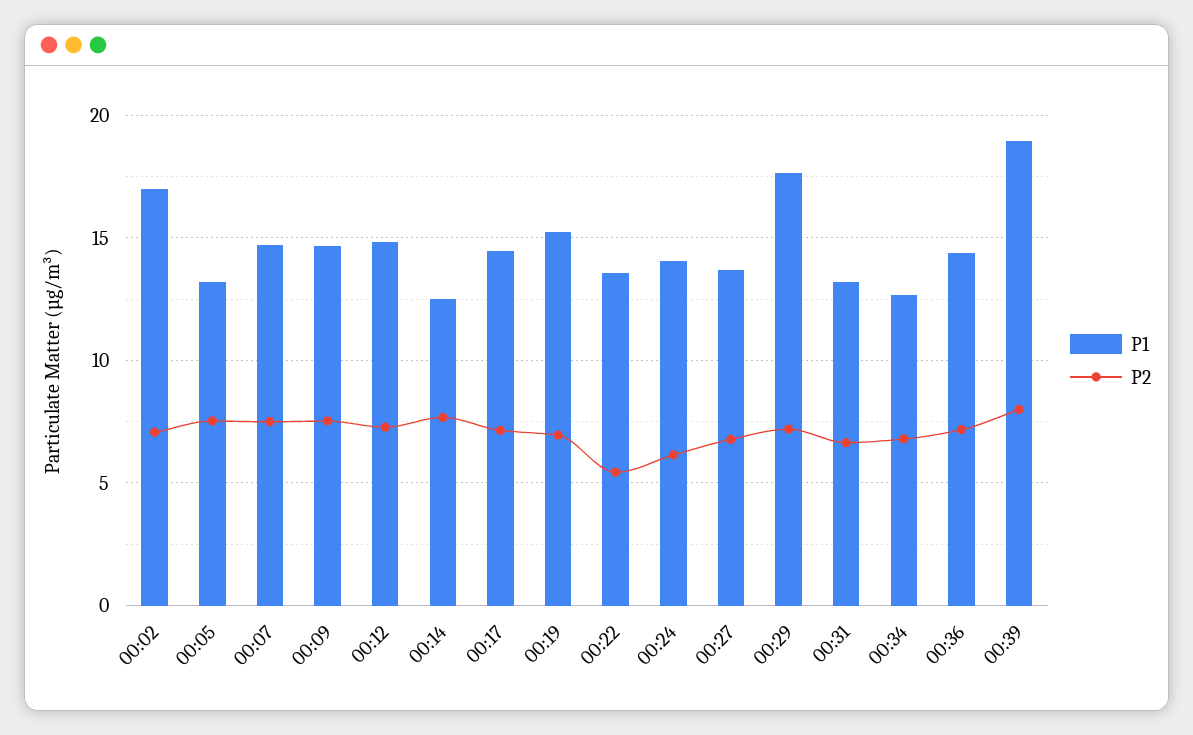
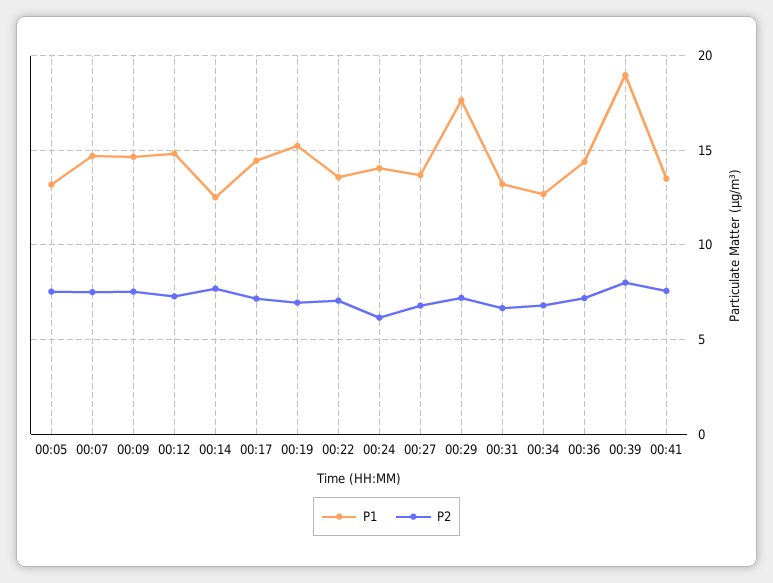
P1, 00:02: 17 -> none
P2, 00:02: 7 -> none
P2, 00:22: 5.5 -> 7
P1, 00:41: none -> 13.5
P2, 00:41: none -> 7.5

